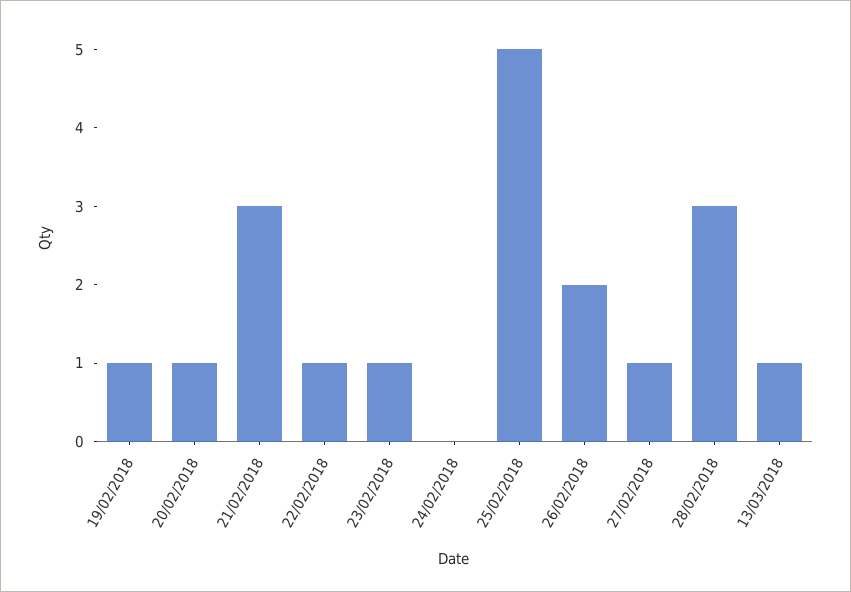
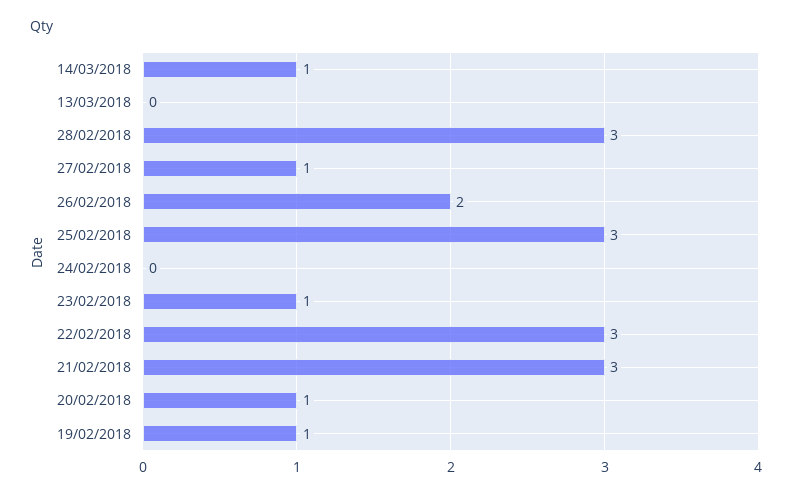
22/02/2018: 1 -> 3
25/02/2018: 5 -> 3
13/03/2018: 1 -> 0
14/03/2018: none -> 1

